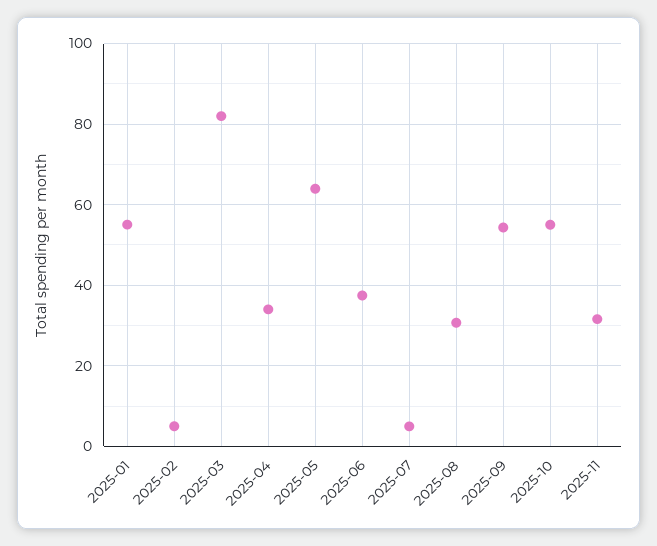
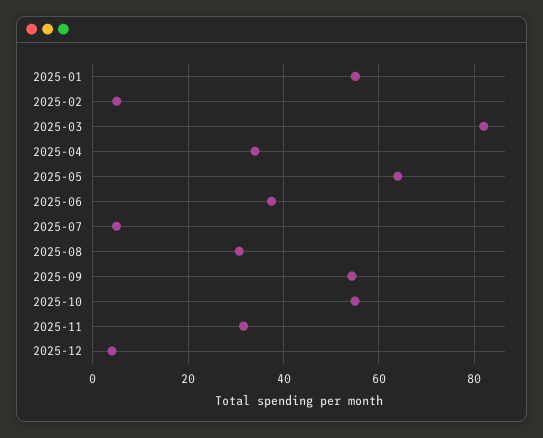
2025-12: none -> 4

